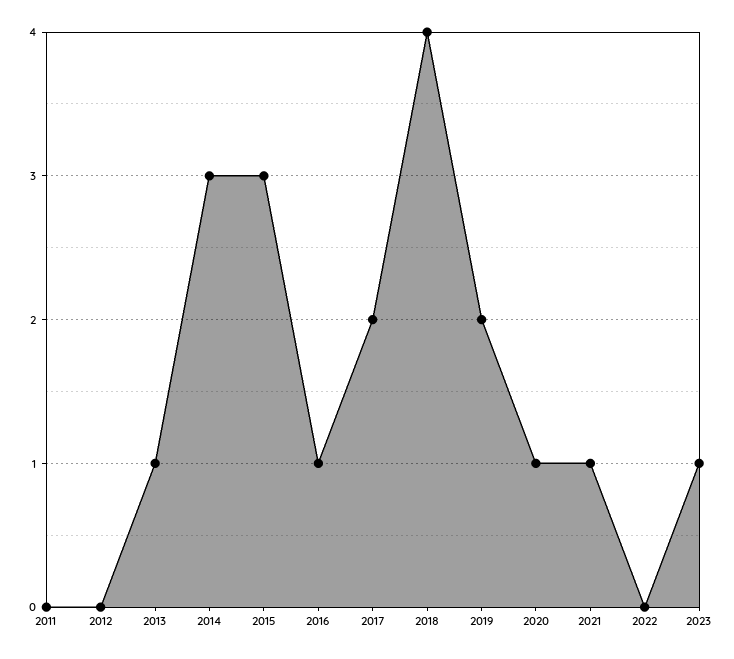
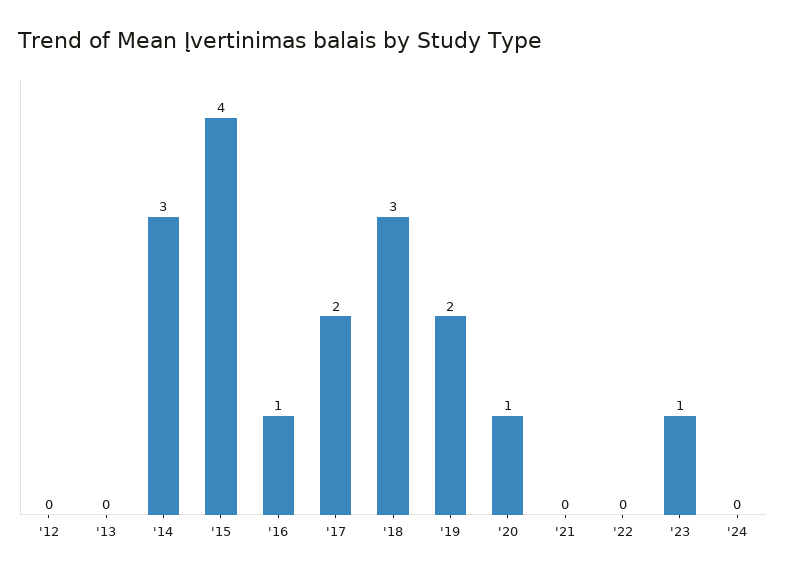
2011: 0 -> none
2013: 1 -> 0
2015: 3 -> 4
2018: 4 -> 3
2021: 1 -> 0
'24: none -> 0

